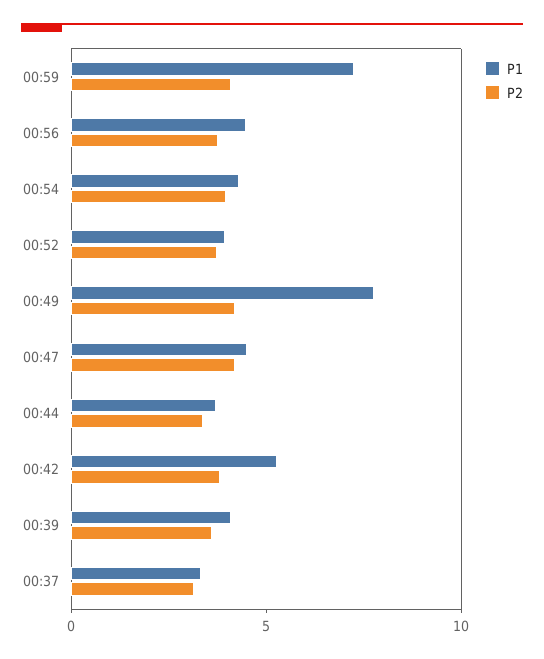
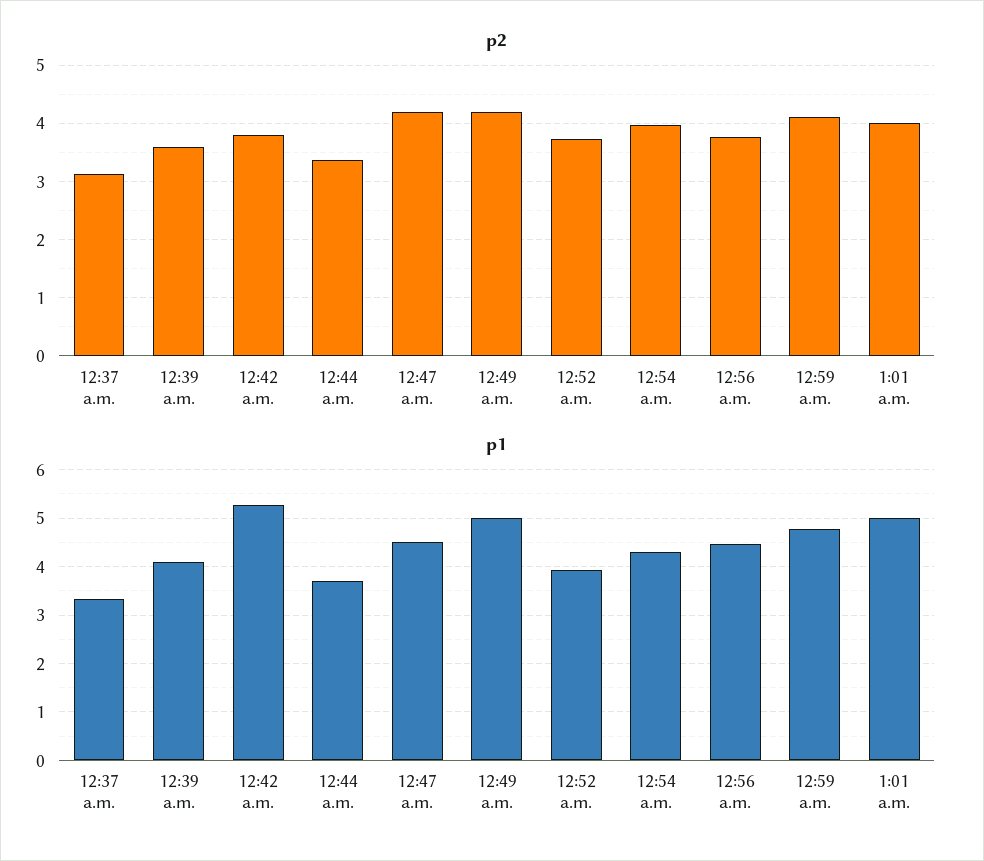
P1, 00:59: 7 -> 4.8
P1, 00:49: 8 -> 5
P2, 1:01 a.m.: none -> 4
P1, 1:01 a.m.: none -> 5

